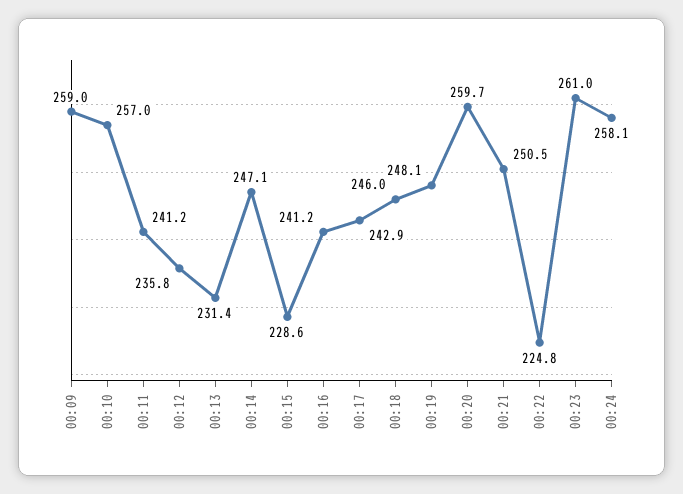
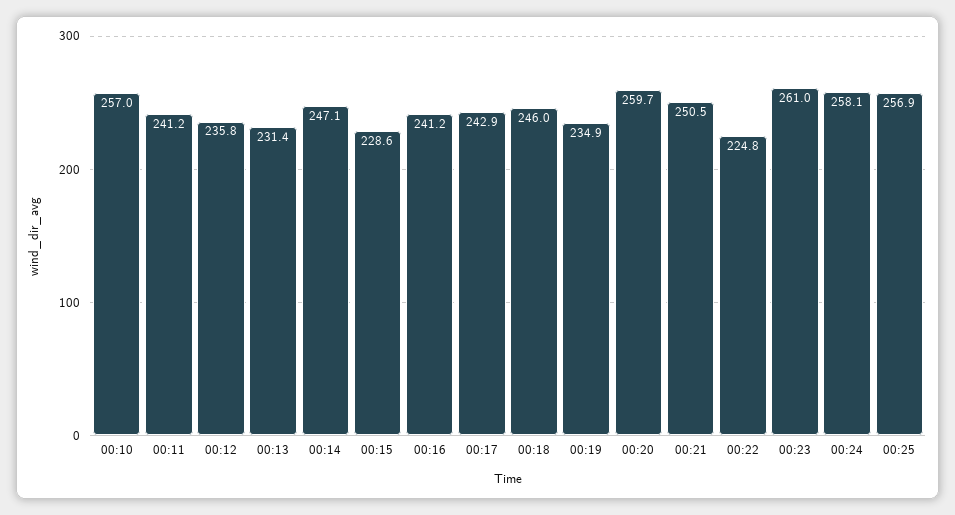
00:09: 259 -> none
00:19: 248.1 -> 234.9
00:25: none -> 256.9

